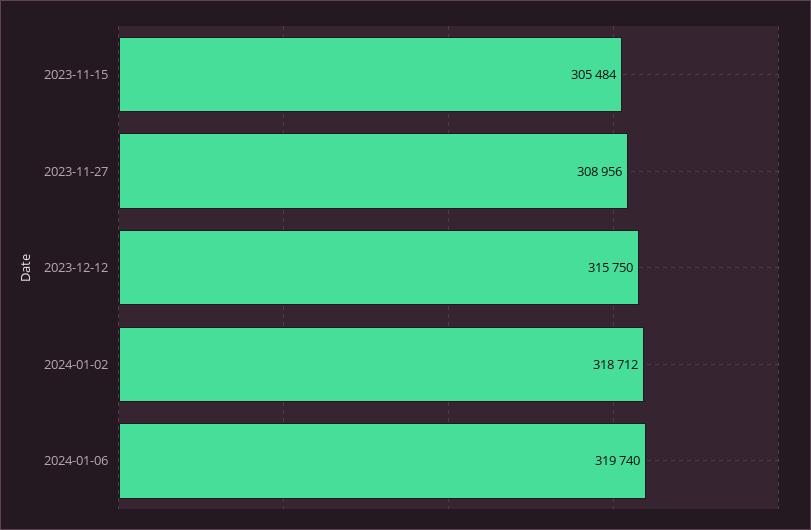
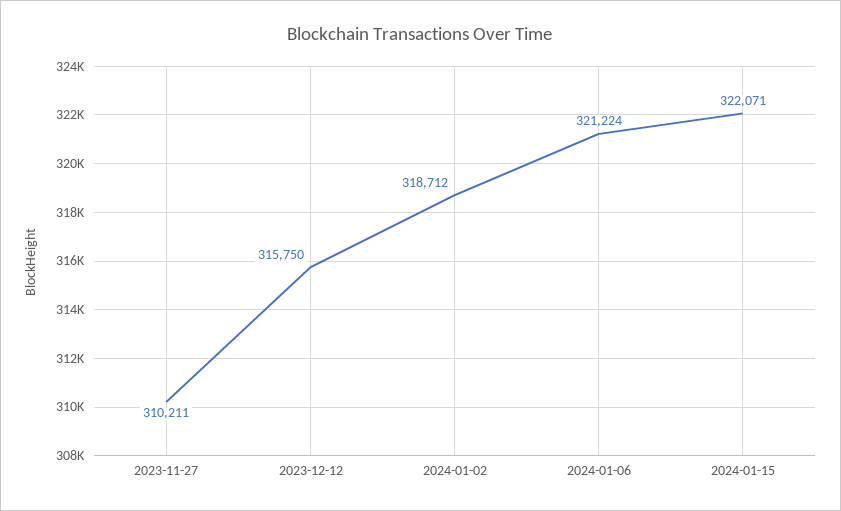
2023-11-15: 305484 -> none
2023-11-27: 308956 -> 310211
2024-01-06: 319740 -> 321224
2024-01-15: none -> 322071

